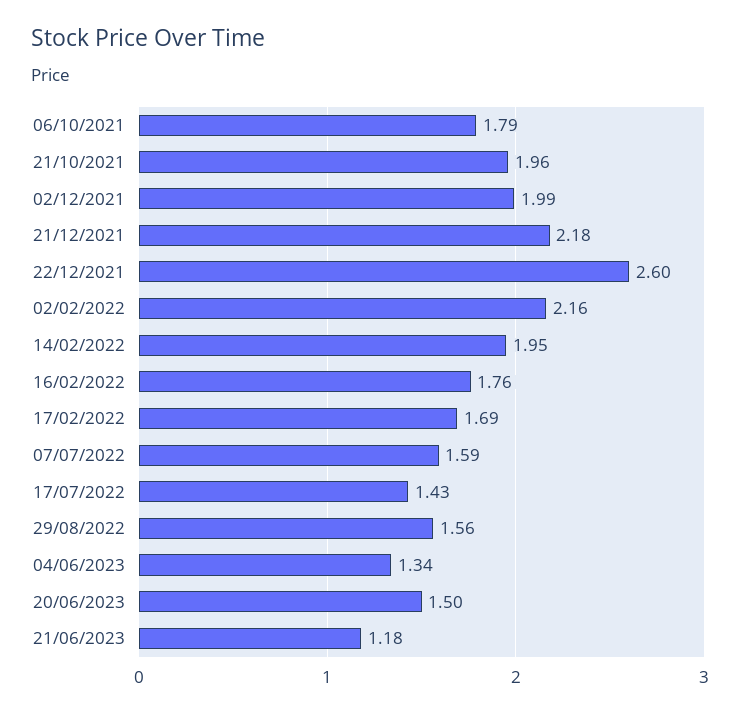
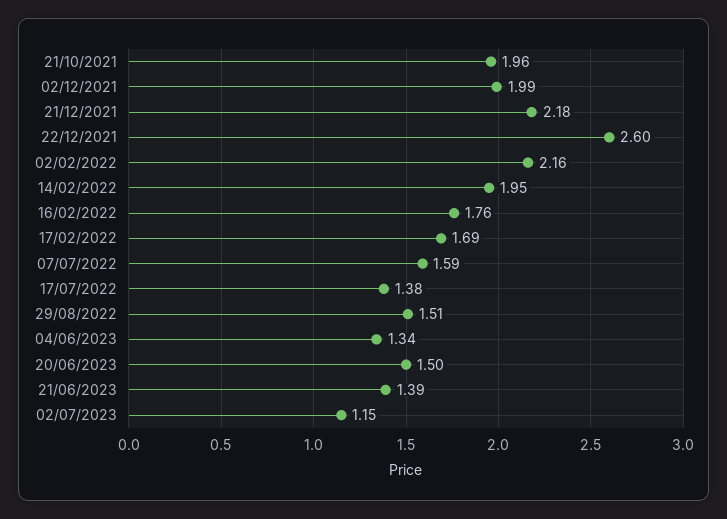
06/10/2021: 1.79 -> none
17/07/2022: 1.43 -> 1.38
29/08/2022: 1.56 -> 1.51
21/06/2023: 1.18 -> 1.39
02/07/2023: none -> 1.15

